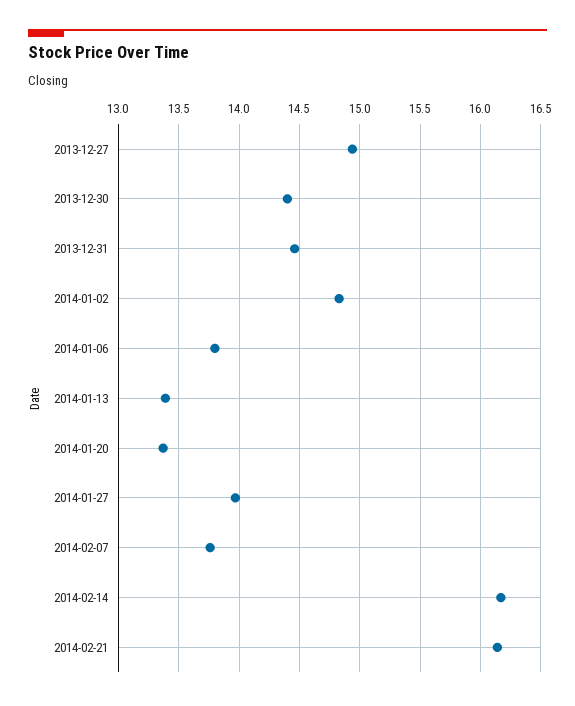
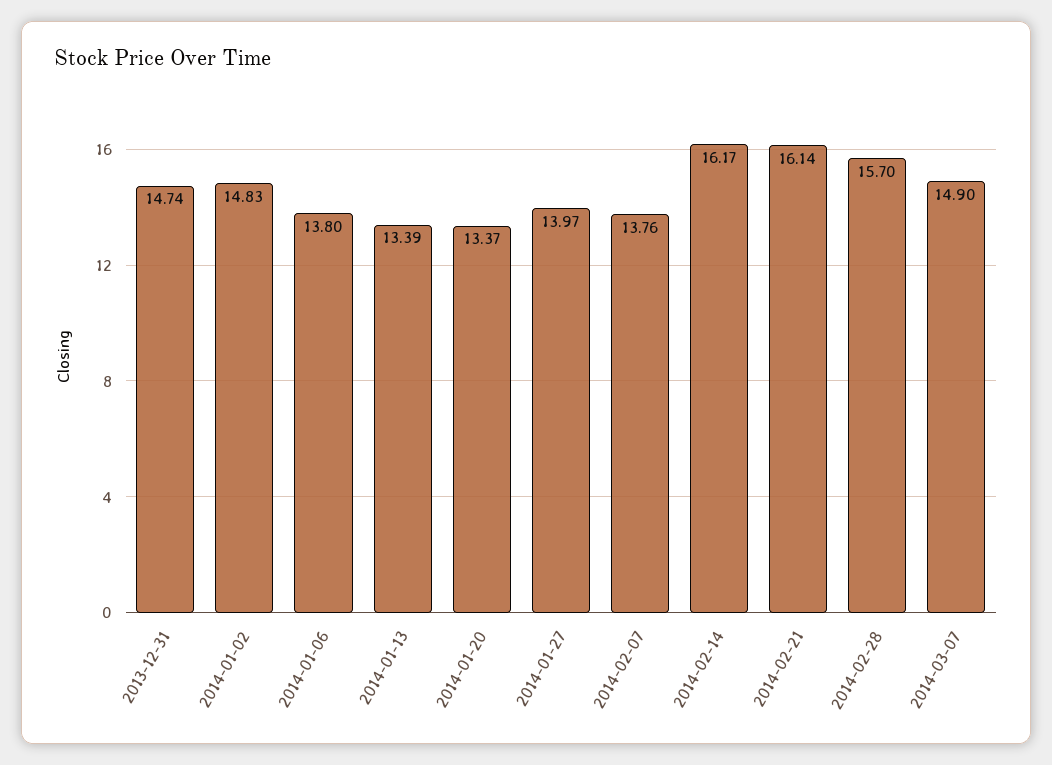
2013-12-27: 14.95 -> none
2013-12-30: 14.4 -> none
2013-12-31: 14.45 -> 14.74
2014-02-28: none -> 15.7
2014-03-07: none -> 14.9

